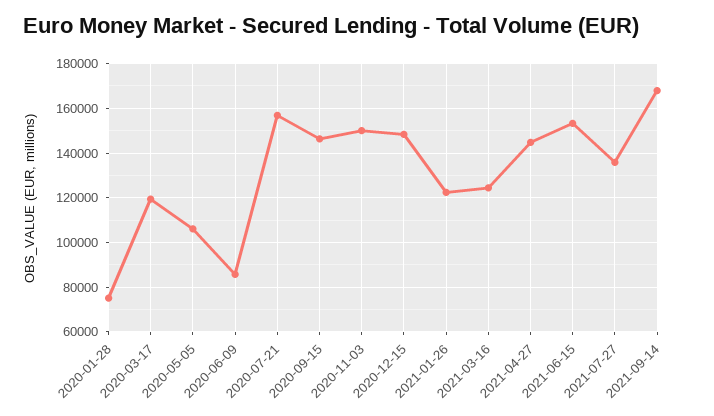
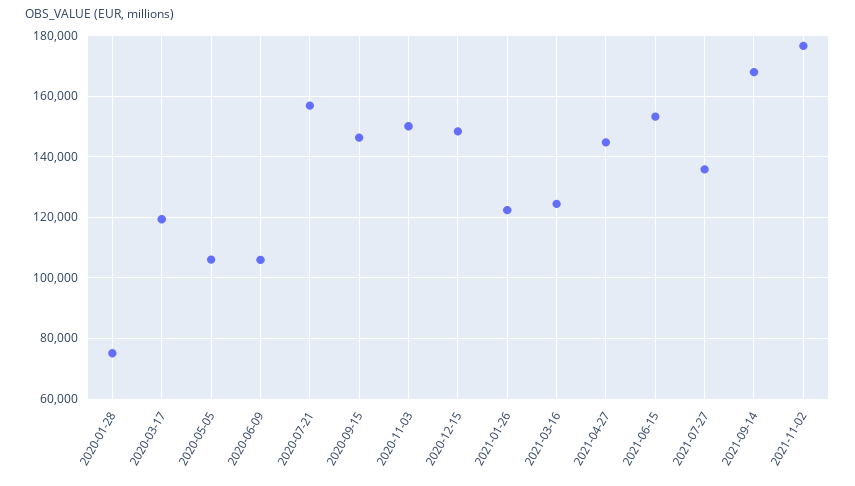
2020-06-09: 85000 -> 106000
2021-11-02: none -> 176000

